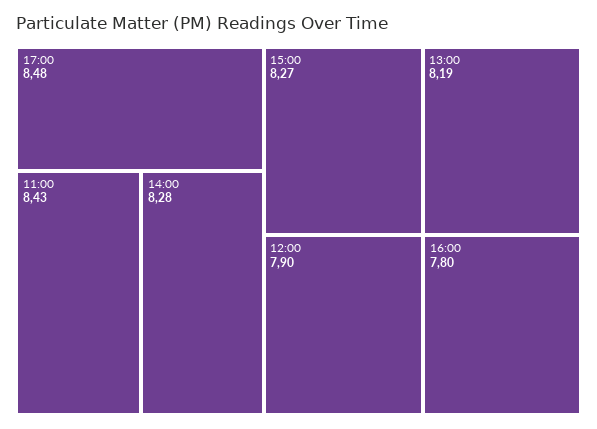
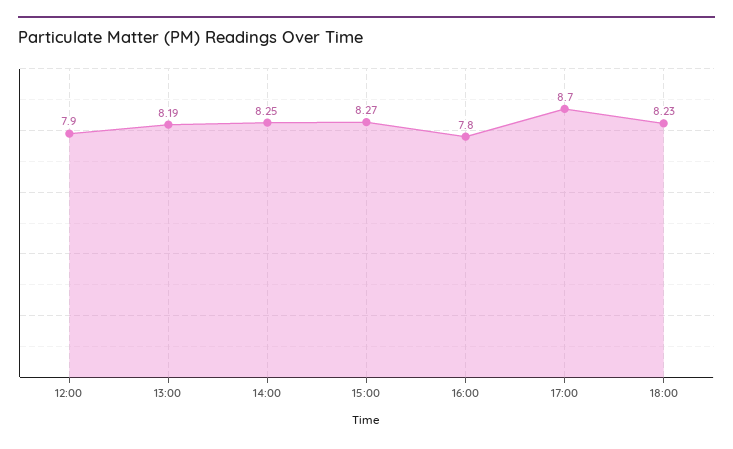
17:00: 8.48 -> 8.7
11:00: 8.43 -> none
14:00: 8.28 -> 8.25
18:00: none -> 8.23

